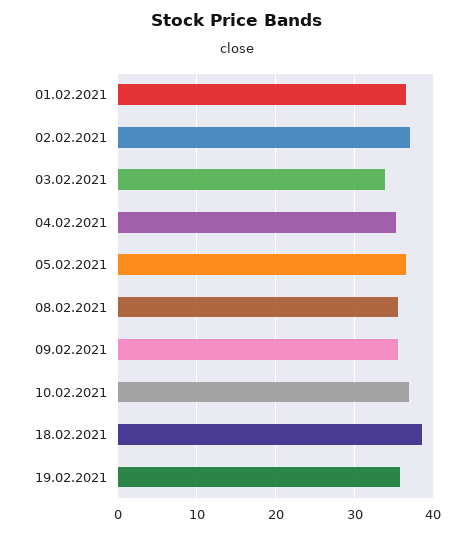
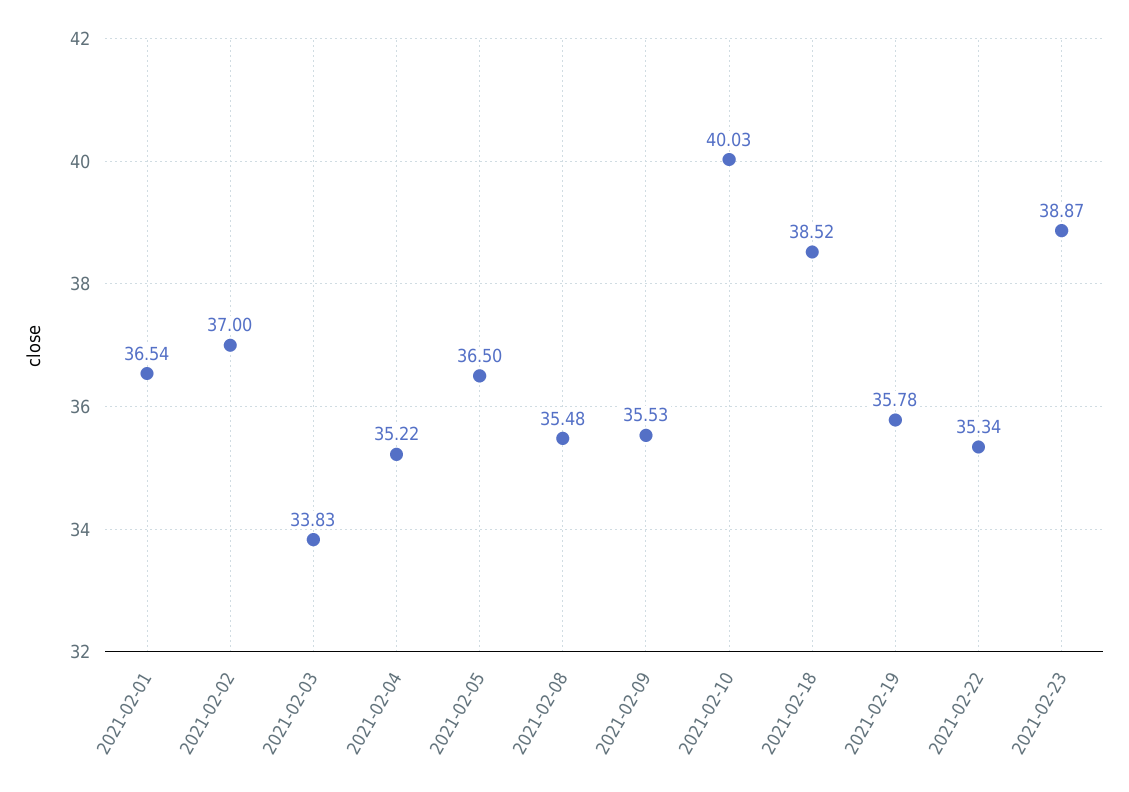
10.02.2021: 37 -> 40.03
2021-02-22: none -> 35.34
2021-02-23: none -> 38.87

